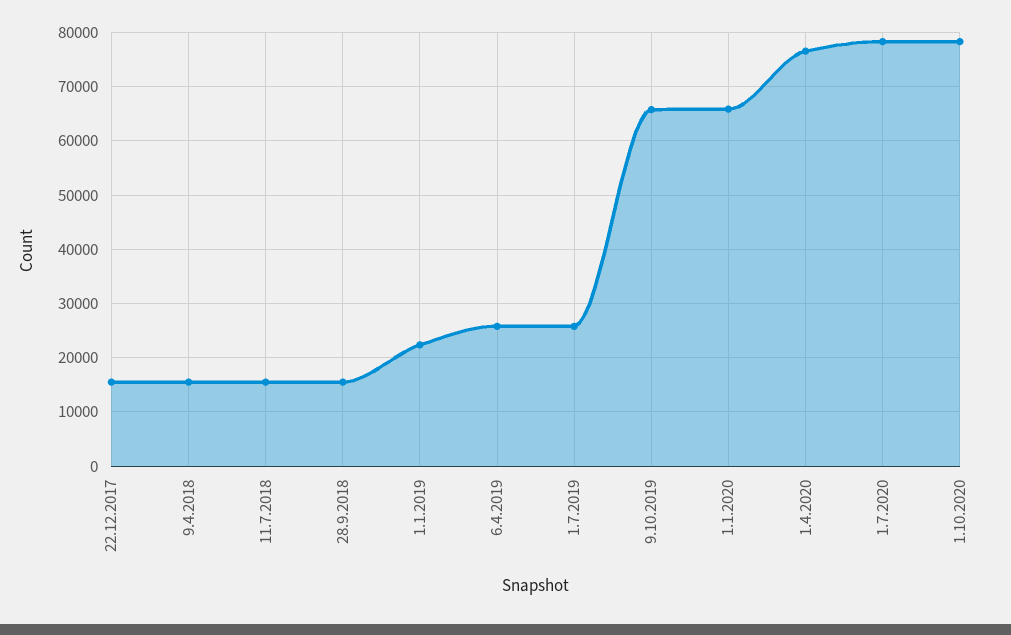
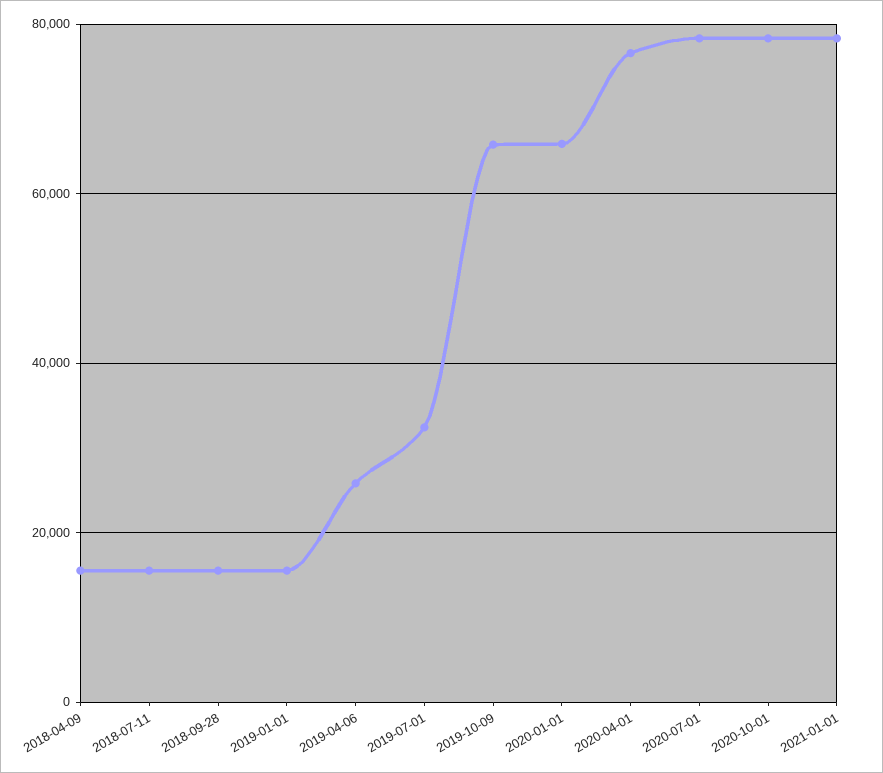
22.12.2017: 16000 -> none
1.1.2019: 22000 -> 16000
1.7.2019: 26000 -> 32000
2021-01-01: none -> 78000

